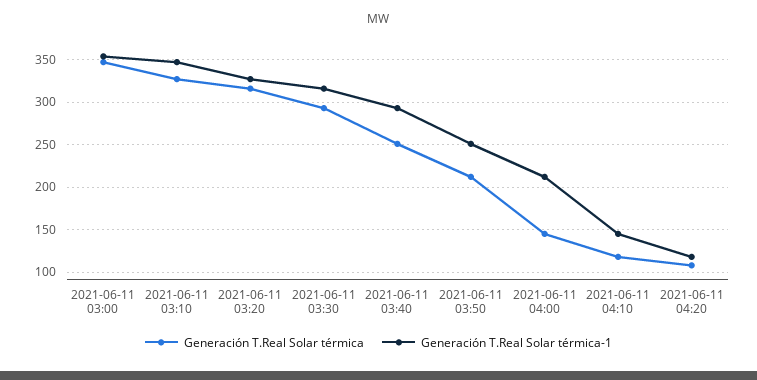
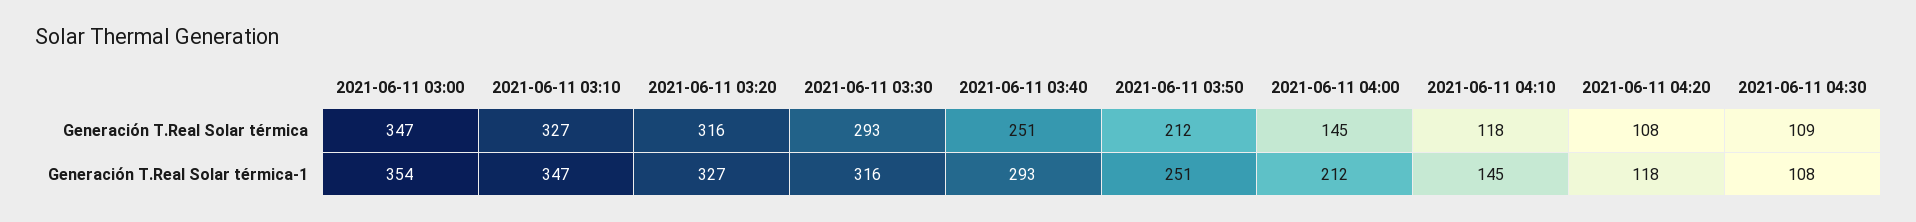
Generación T.Real Solar térmica, 2021-06-11 04:30: none -> 109
Generación T.Real Solar térmica-1, 2021-06-11 04:30: none -> 108

